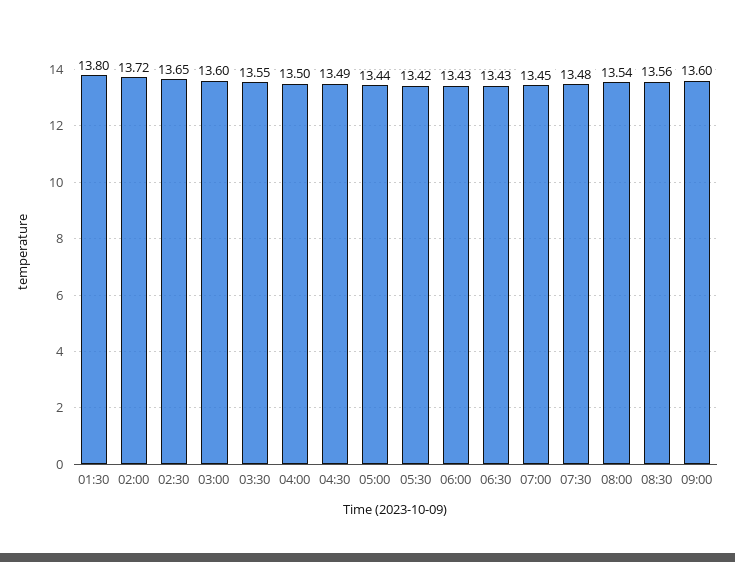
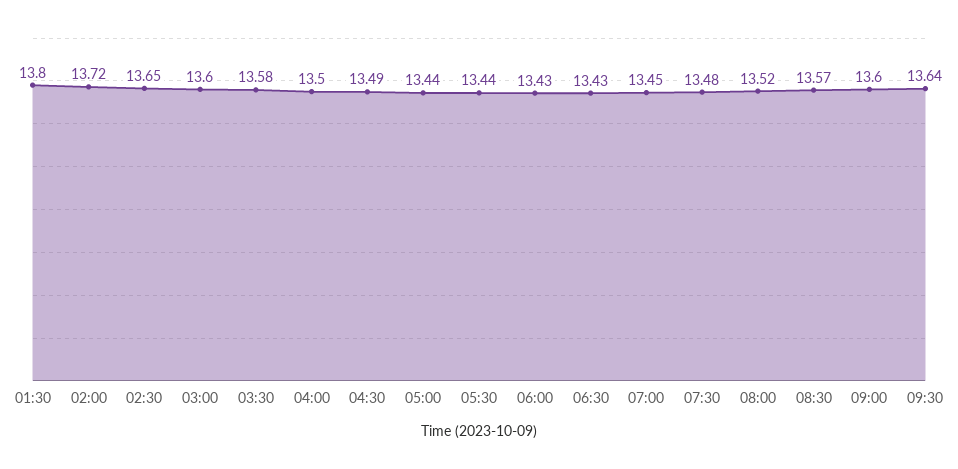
03:30: 13.55 -> 13.58
05:30: 13.42 -> 13.44
08:00: 13.54 -> 13.52
08:30: 13.56 -> 13.57
09:30: none -> 13.64

